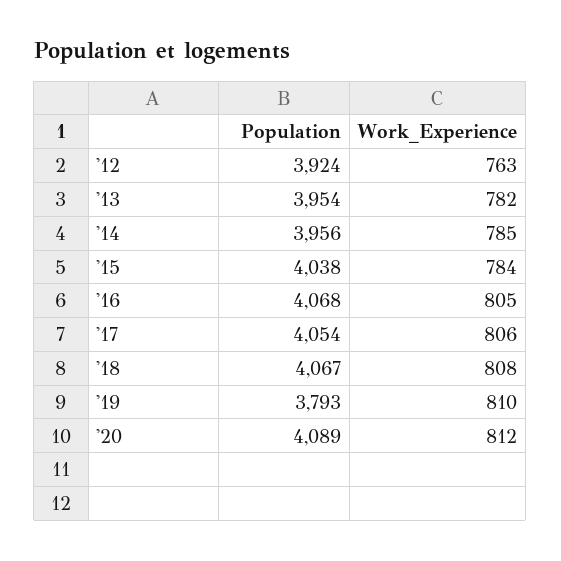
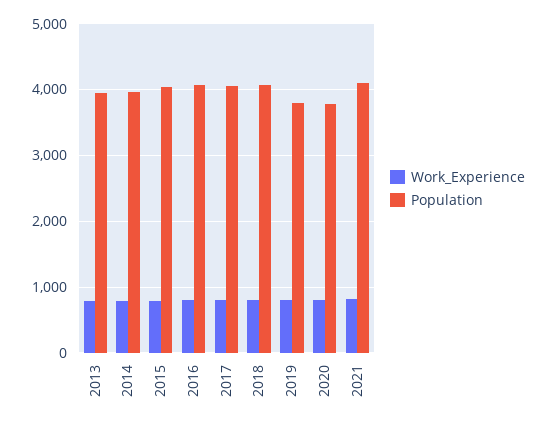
Population, '12: 3924 -> none
Work_Experience, '12: 763 -> none
Population, '20: 4089 -> 3800
Work_Experience, 2021: none -> 800
Population, 2021: none -> 4100

